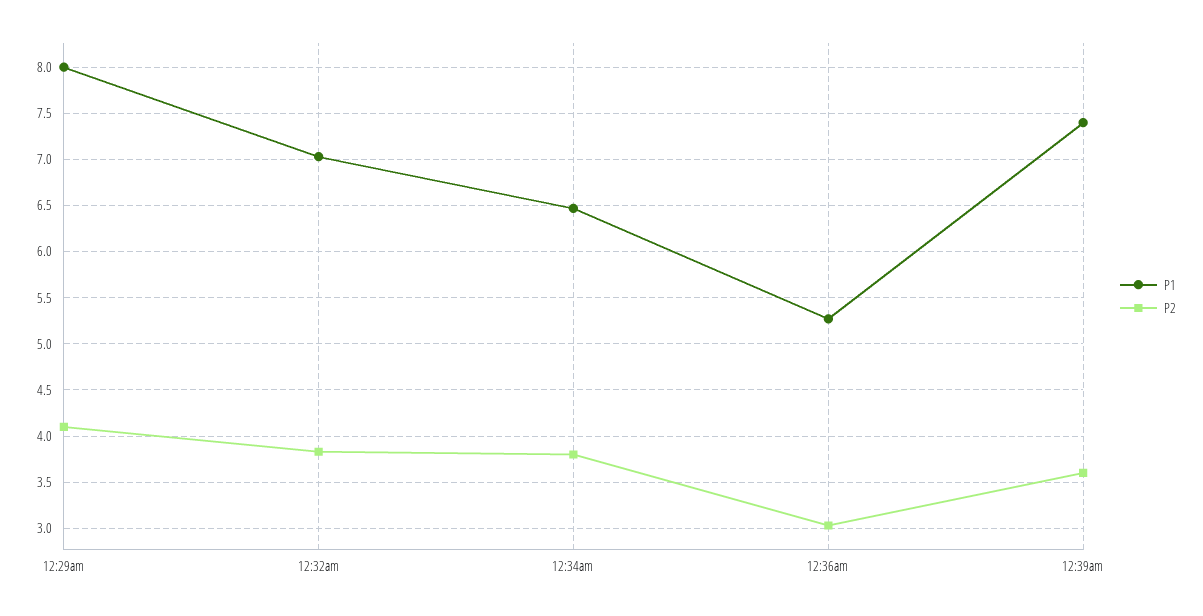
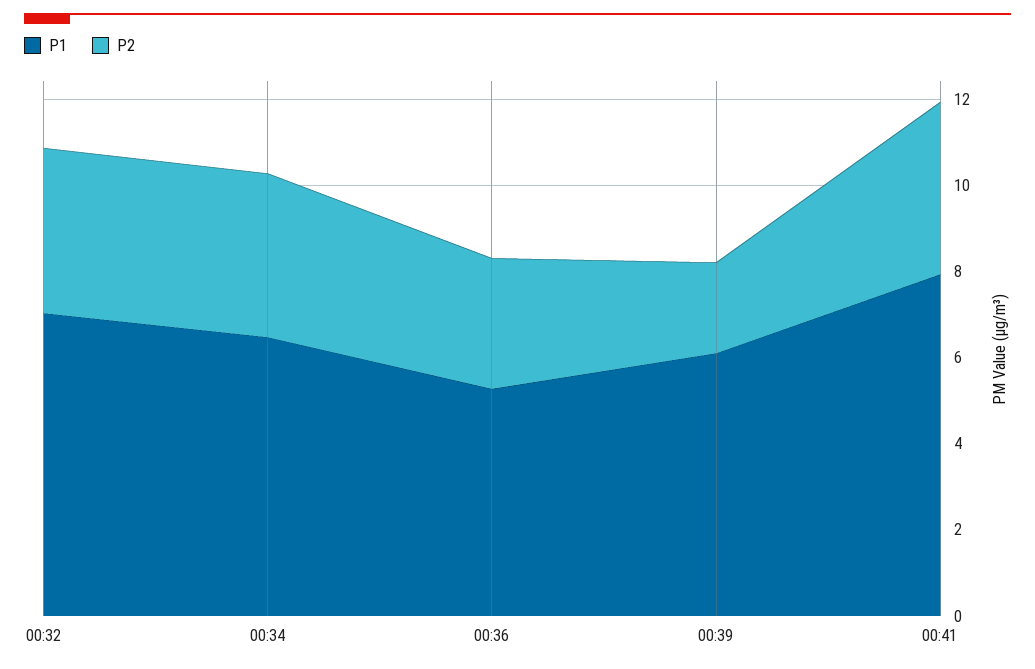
P1, 12:29am: 8 -> none
P2, 12:29am: 4.1 -> none
P1, 12:39am: 7.4 -> 6
P2, 12:39am: 3.6 -> 2
P1, 00:41: none -> 8
P2, 00:41: none -> 4

